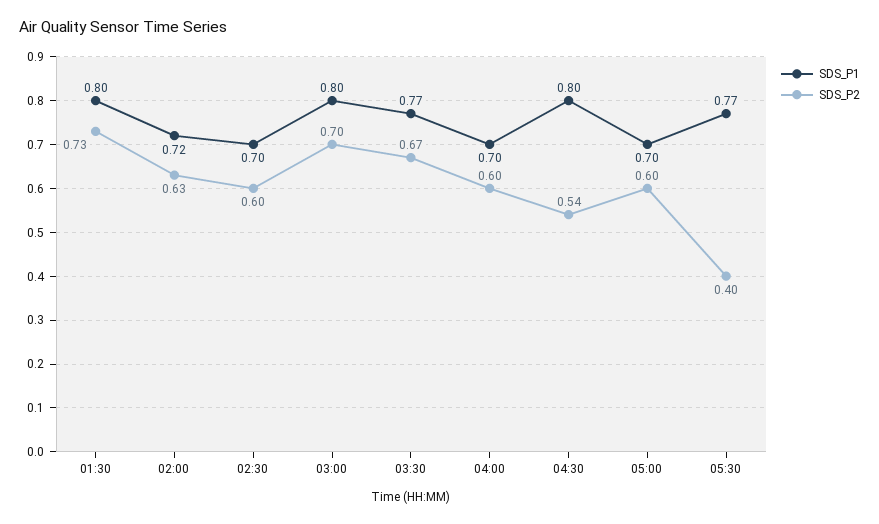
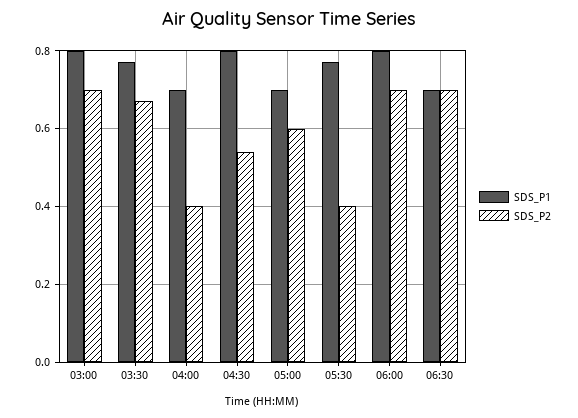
SDS_P1, 01:30: 0.8 -> none
SDS_P2, 01:30: 0.73 -> none
SDS_P1, 02:00: 0.72 -> none
SDS_P2, 02:00: 0.63 -> none
SDS_P1, 02:30: 0.7 -> none
SDS_P2, 02:30: 0.6 -> none
SDS_P2, 04:00: 0.6 -> 0.4
SDS_P1, 06:00: none -> 0.8
SDS_P2, 06:00: none -> 0.7
SDS_P1, 06:30: none -> 0.7
SDS_P2, 06:30: none -> 0.7

